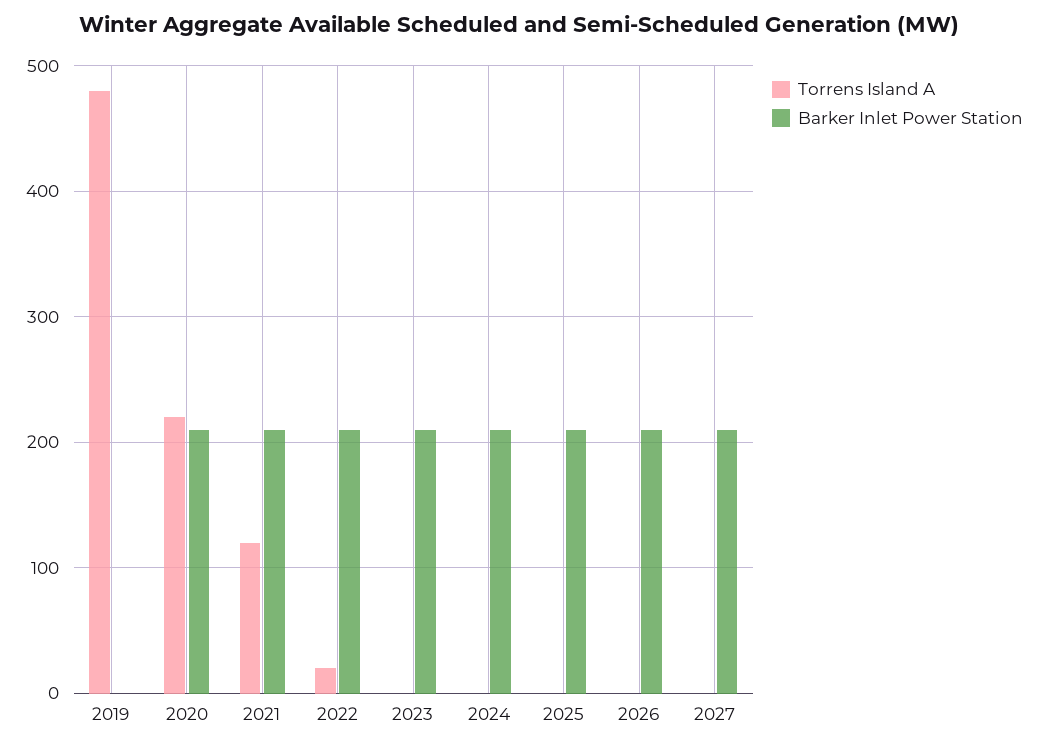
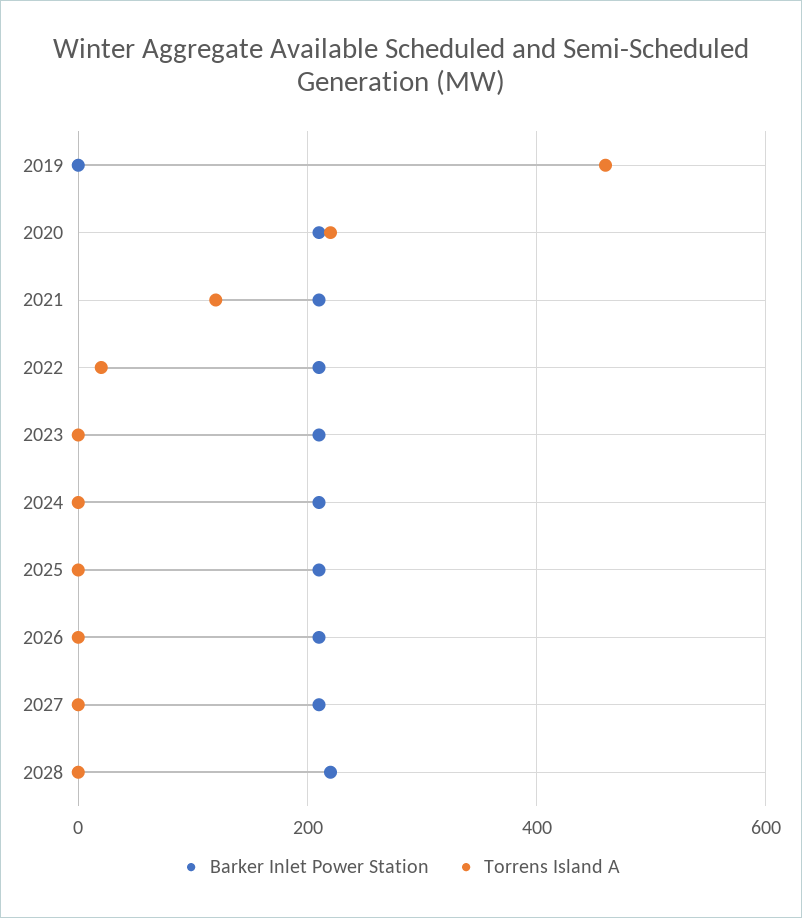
Torrens Island A, 2019: 480 -> 460
Barker Inlet Power Station, 2028: none -> 220
Torrens Island A, 2028: none -> 0

